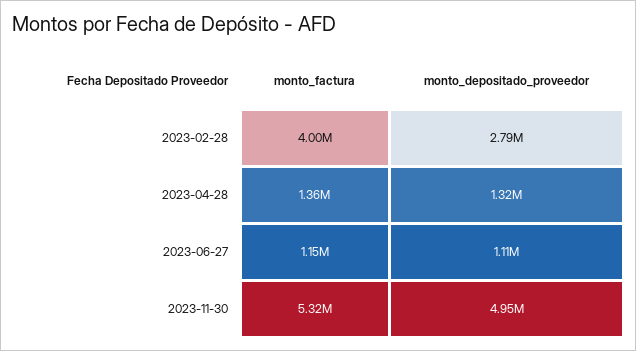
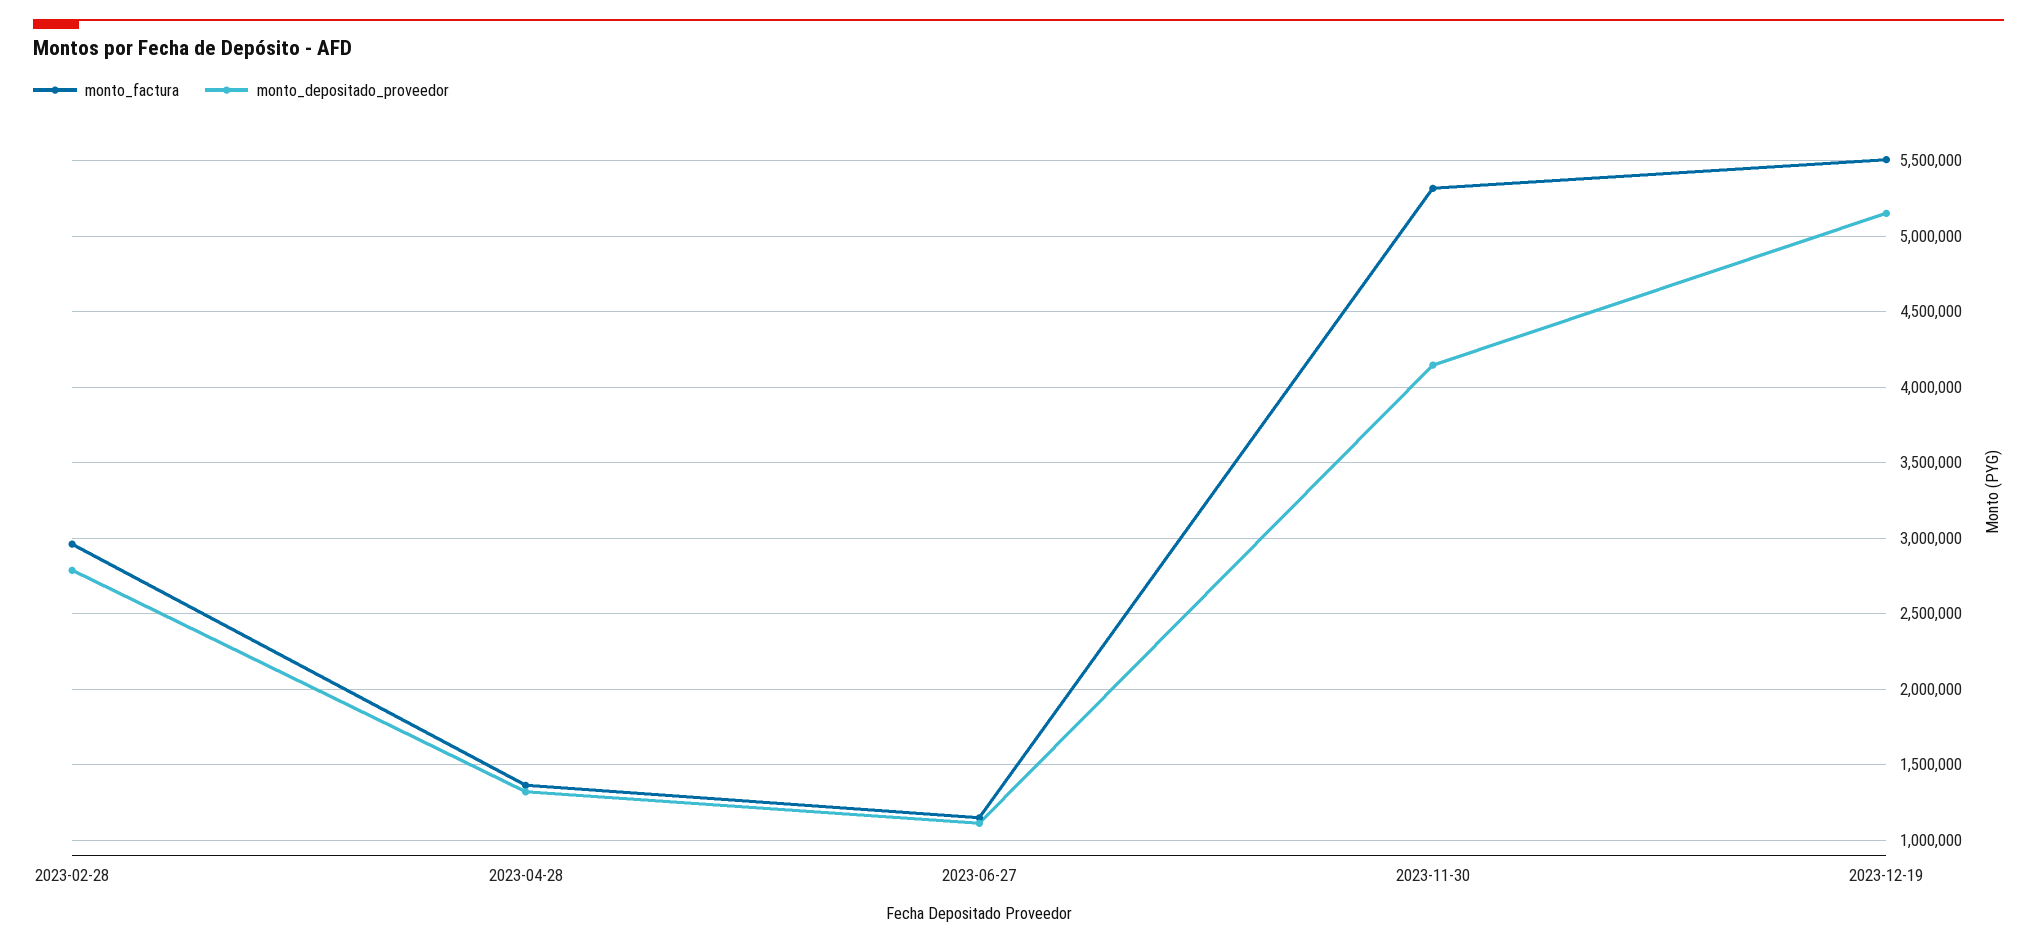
monto_factura, 2023-02-28: 4000000 -> 2950000
monto_depositado_proveedor, 2023-11-30: 4950000 -> 4150000
monto_factura, 2023-12-19: none -> 5500000
monto_depositado_proveedor, 2023-12-19: none -> 5150000

